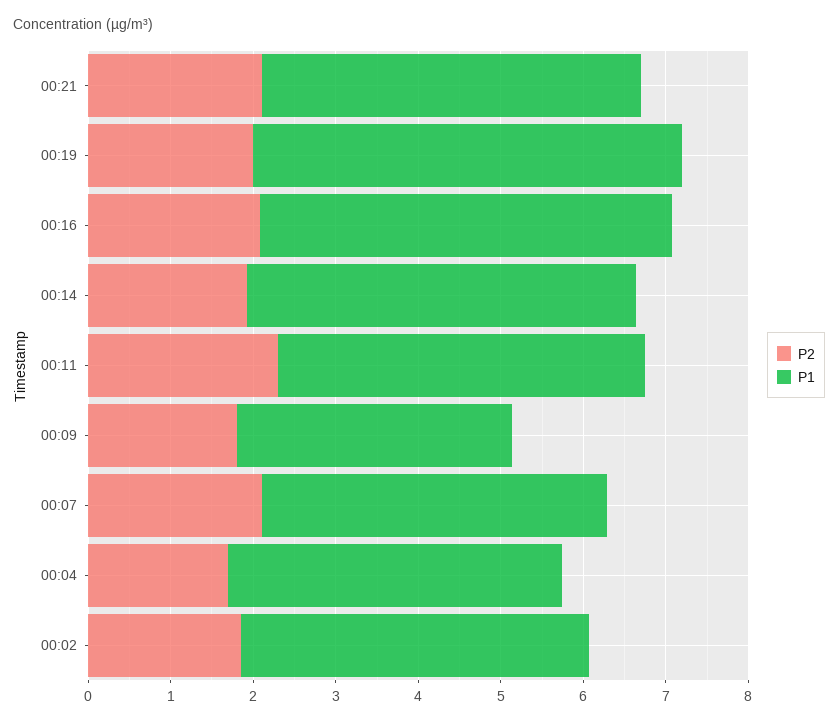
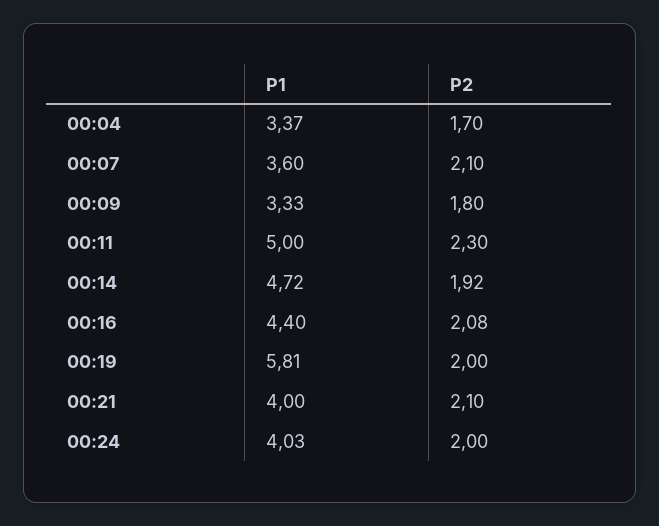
P1, 00:21: 4.6 -> 4
P1, 00:19: 5.2 -> 5.81
P1, 00:16: 5 -> 4.4
P1, 00:11: 4.4 -> 5
P1, 00:07: 4.2 -> 3.6
P1, 00:04: 4 -> 3.37
P2, 00:02: 1.8 -> none
P1, 00:02: 4.2 -> none
P1, 00:24: none -> 4.03
P2, 00:24: none -> 2

